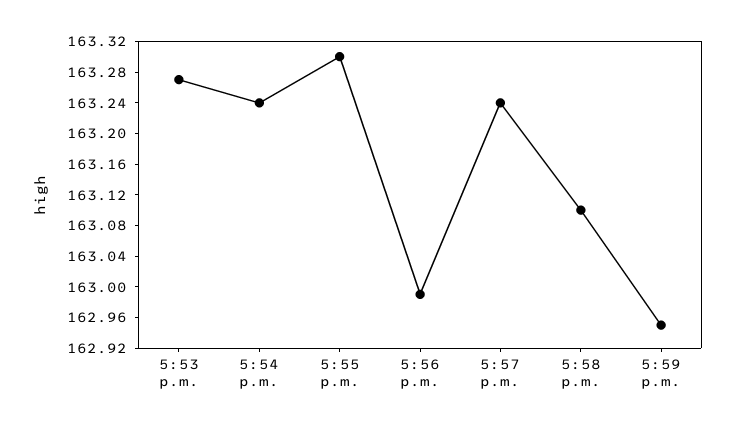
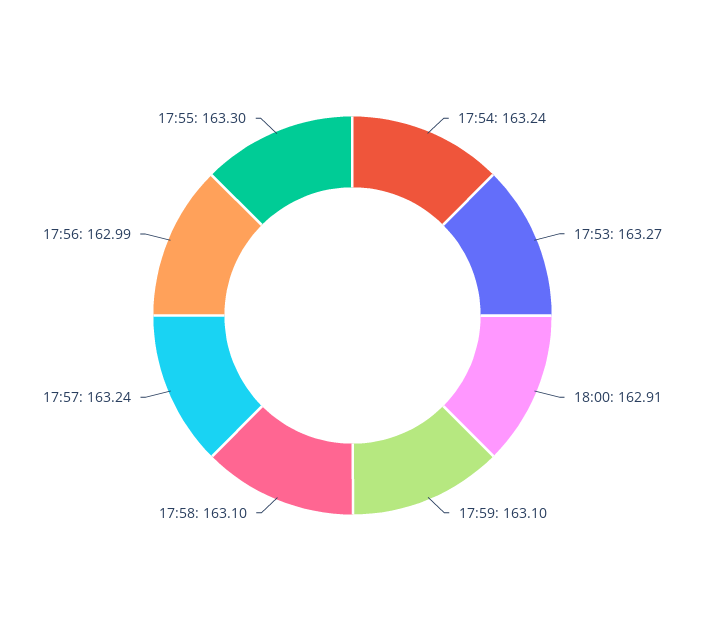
5:59 p.m.: 162.96 -> 163.1
18:00: none -> 162.91

